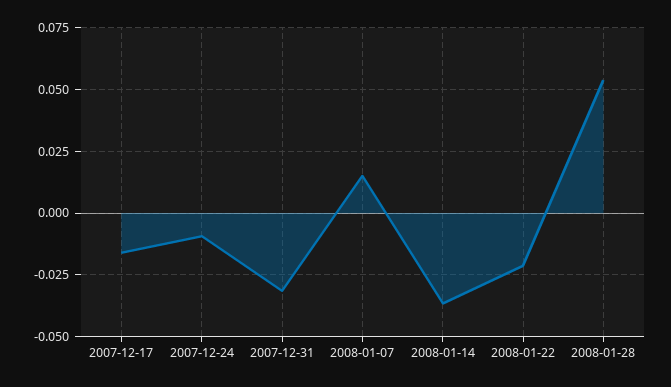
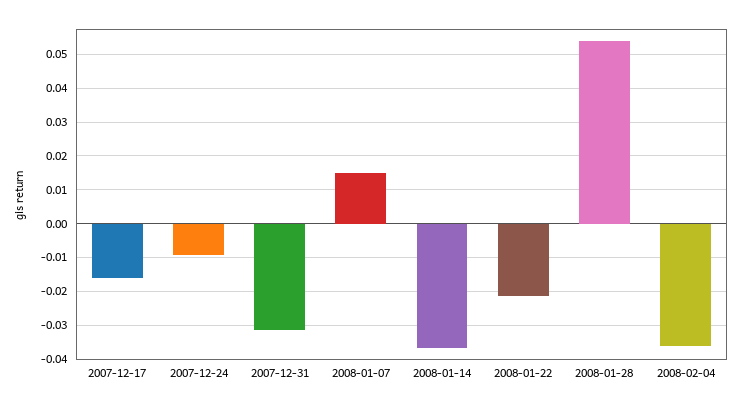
2008-02-04: none -> -0.036

